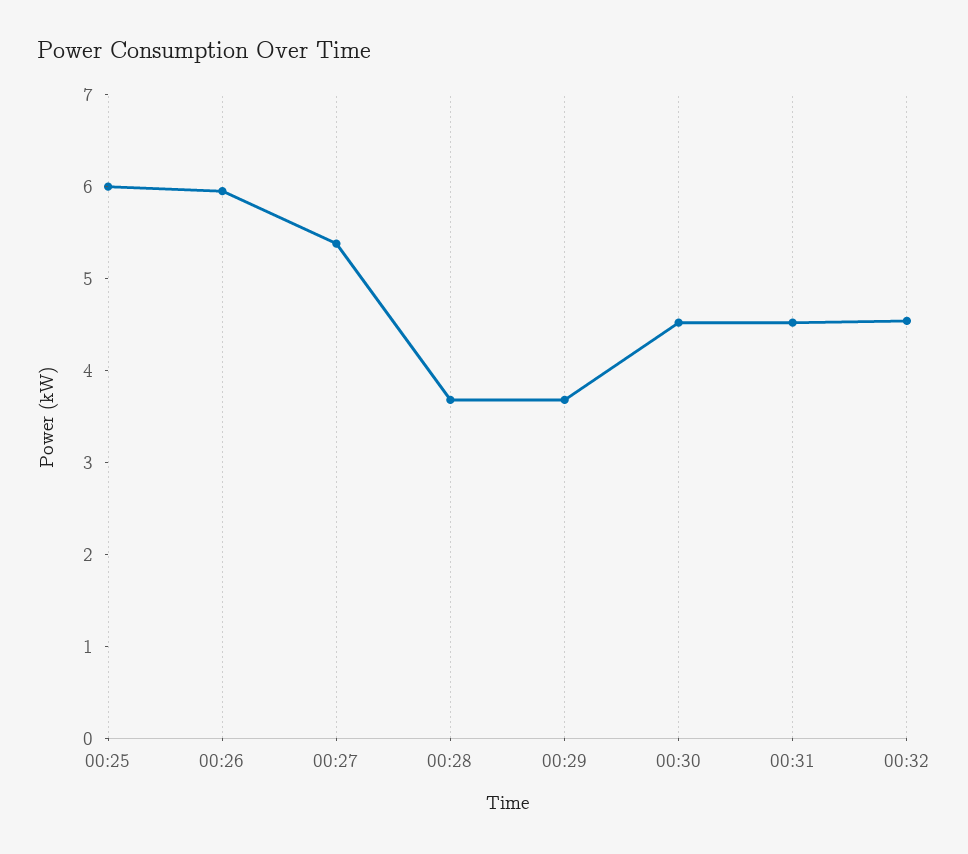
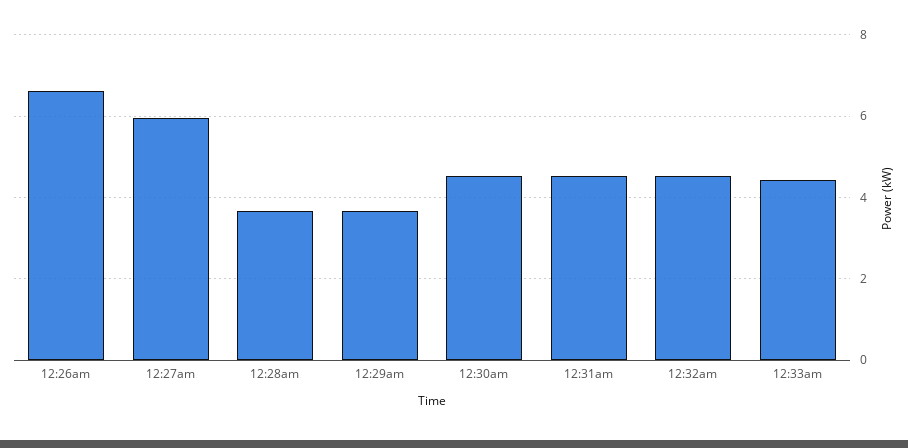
00:25: 6 -> none
00:26: 6 -> 6.6
00:27: 5.4 -> 6
12:33am: none -> 4.4

